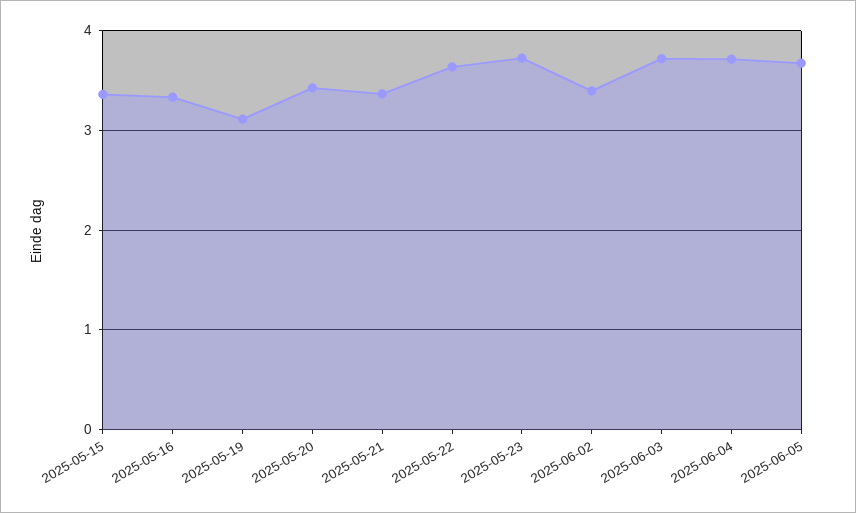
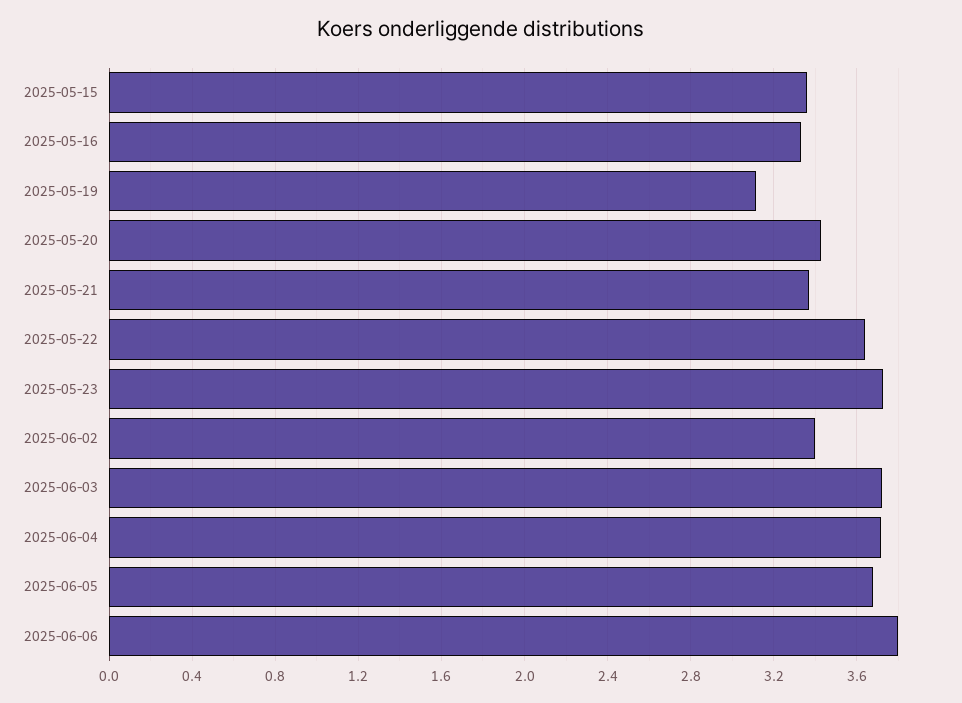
2025-06-06: none -> 3.8

